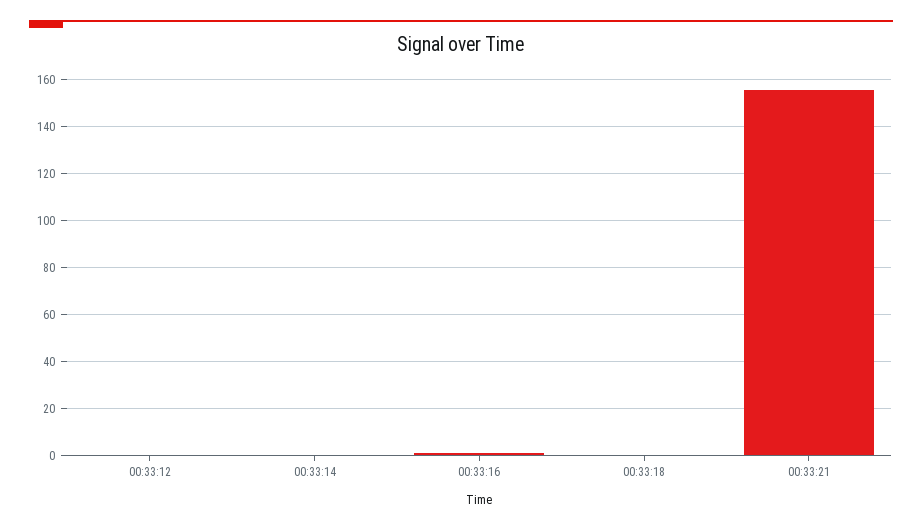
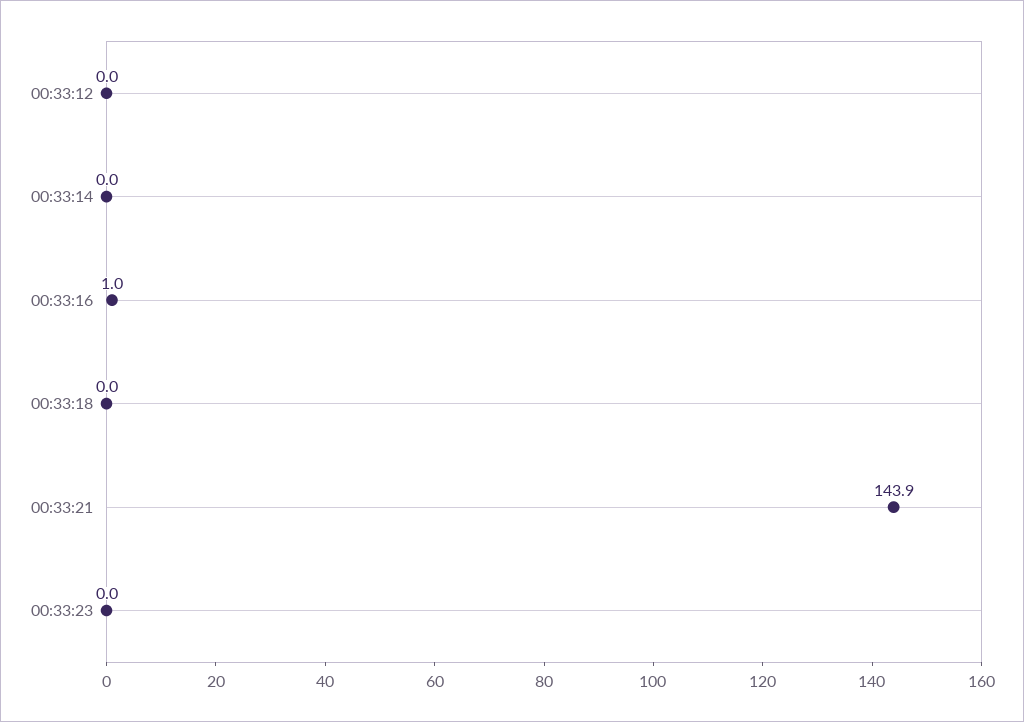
00:33:21: 155 -> 143.9
00:33:23: none -> 0

